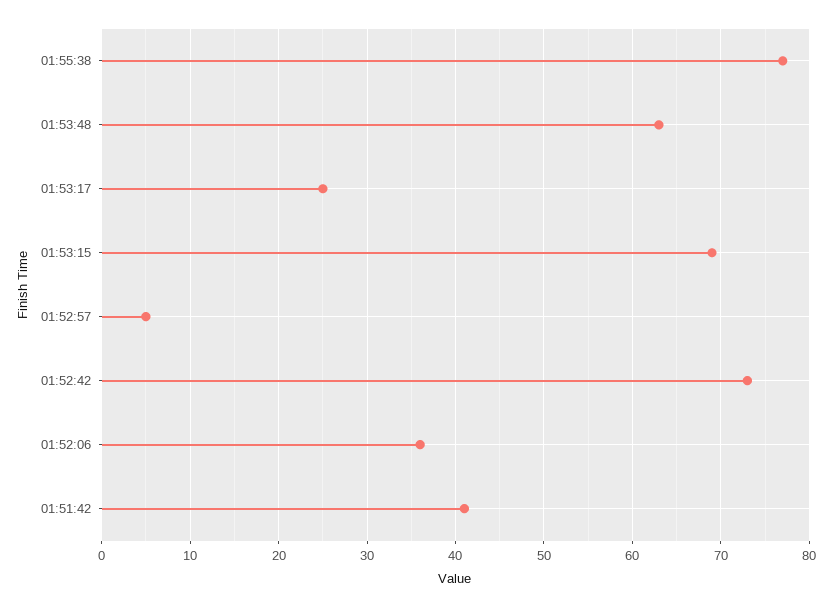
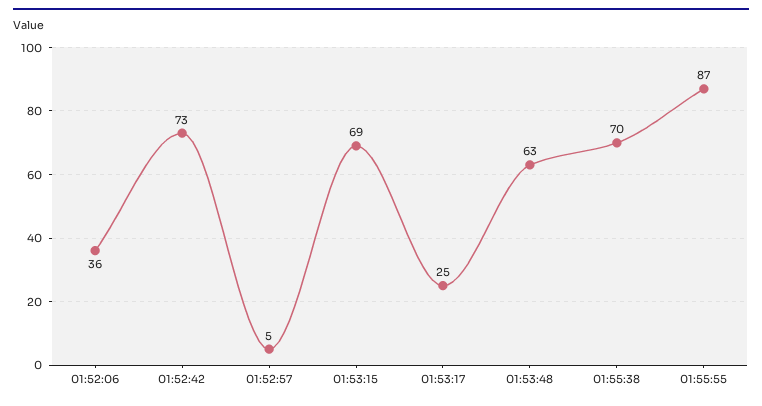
01:55:38: 77 -> 70
01:51:42: 41 -> none
01:55:55: none -> 87

